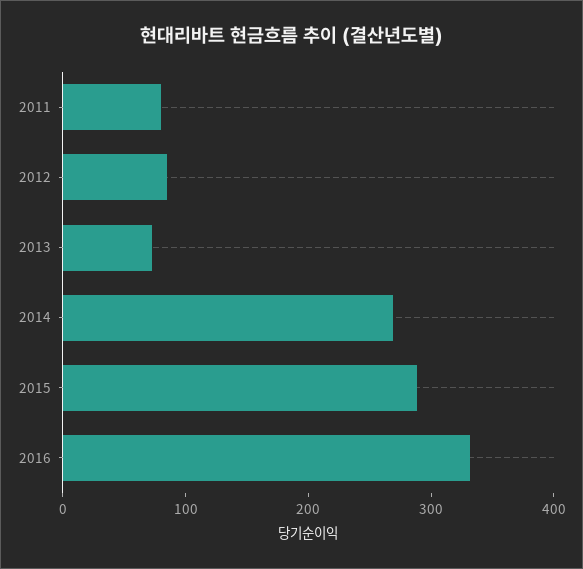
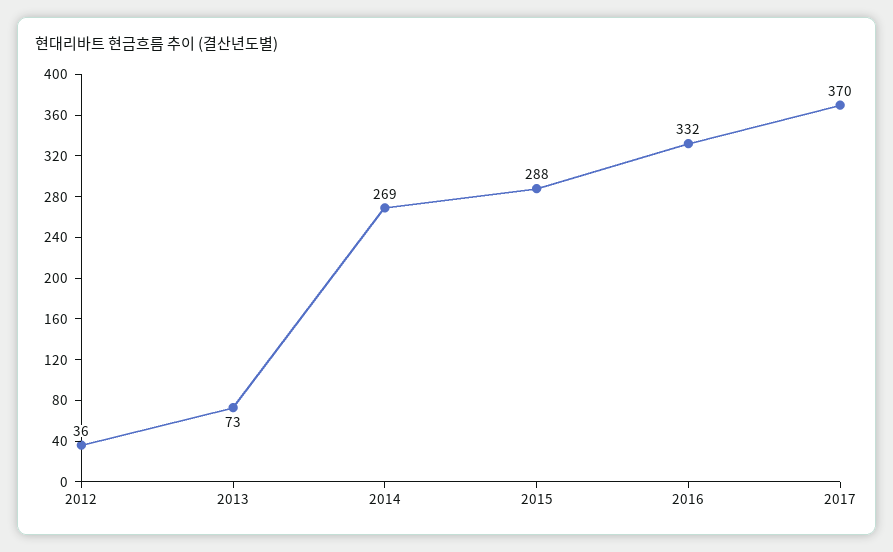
2011: 80 -> none
2012: 80 -> 36
2017: none -> 370

